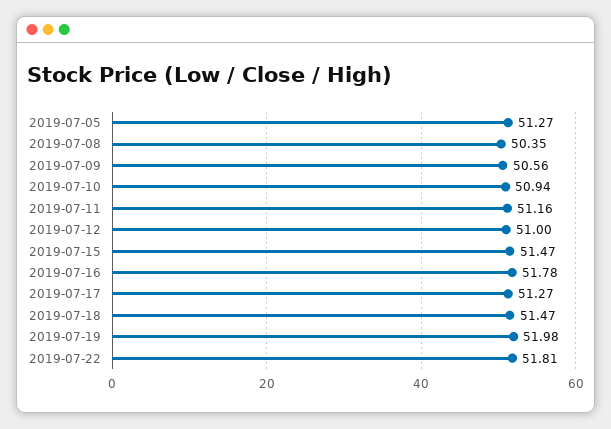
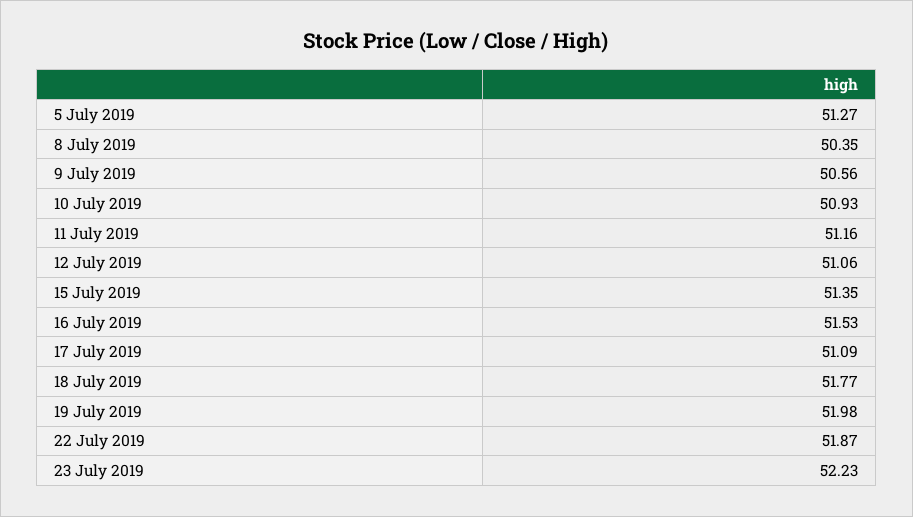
2019-07-10: 50.94 -> 50.93
2019-07-12: 51 -> 51.06
2019-07-15: 51.47 -> 51.35
2019-07-16: 51.78 -> 51.53
2019-07-17: 51.27 -> 51.09
2019-07-18: 51.47 -> 51.77
2019-07-22: 51.81 -> 51.87
23 July 2019: none -> 52.23

